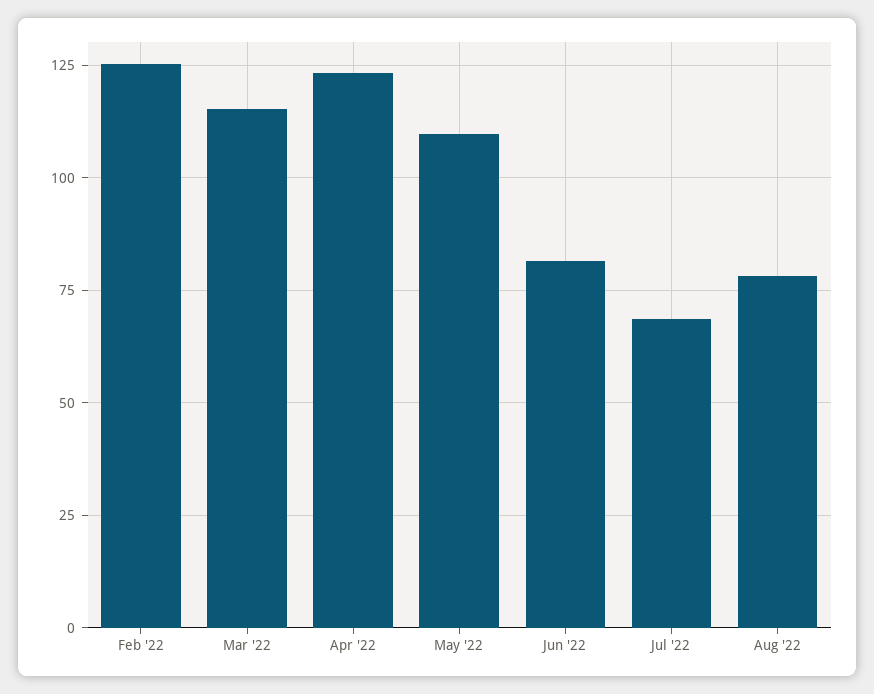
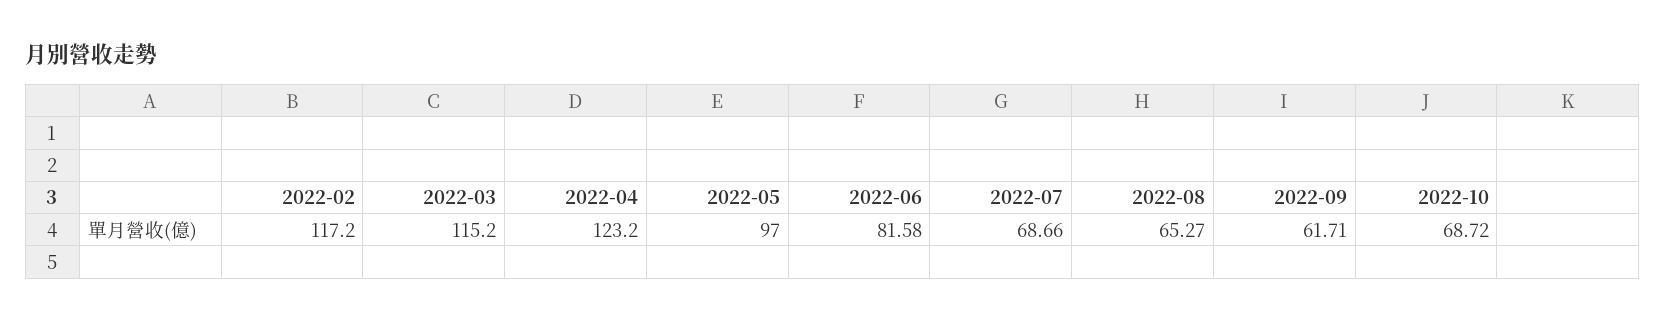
Feb '22: 125 -> 117.2
May '22: 110 -> 97
Aug '22: 77.5 -> 65.27
2022-09: none -> 61.71
2022-10: none -> 68.72

